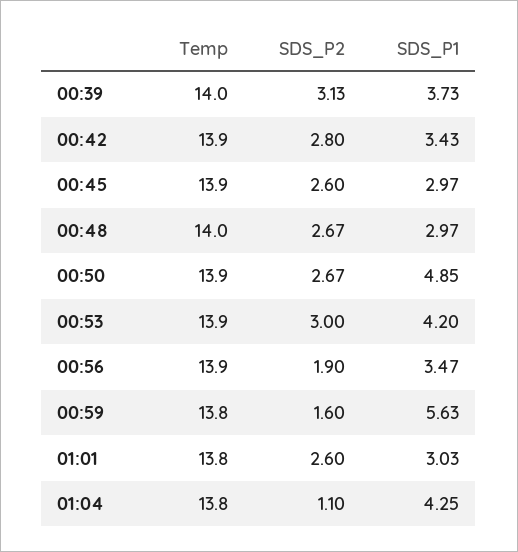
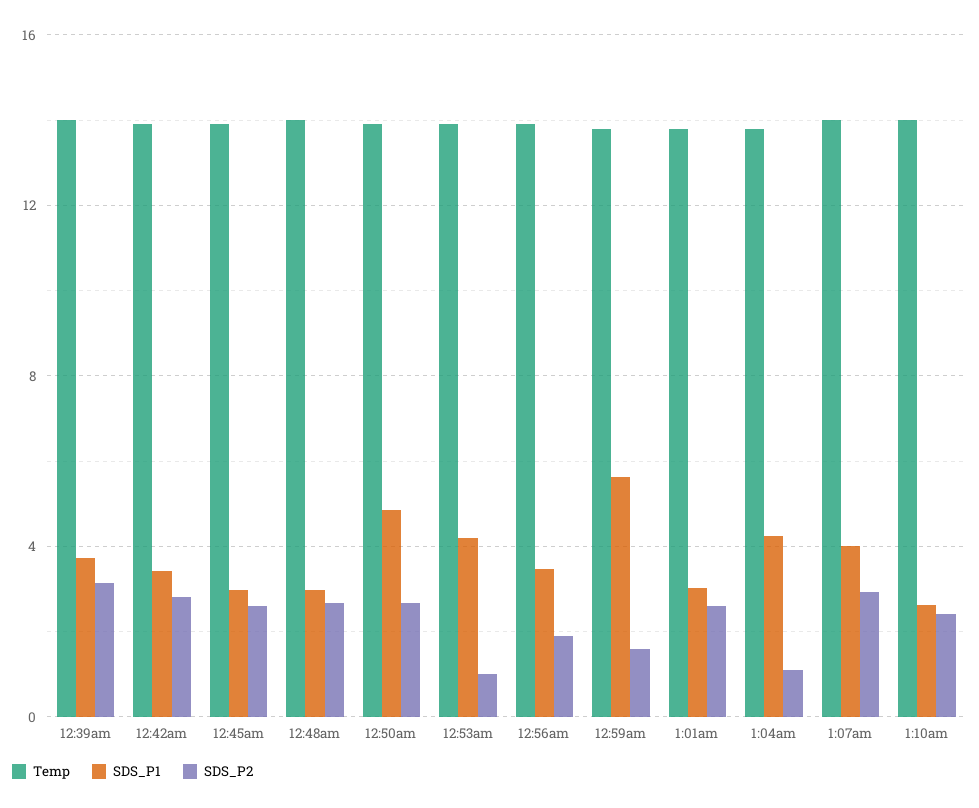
SDS_P2, 00:53: 3 -> 1
Temp, 1:07am: none -> 14
SDS_P1, 1:07am: none -> 4
SDS_P2, 1:07am: none -> 3
Temp, 1:10am: none -> 14
SDS_P1, 1:10am: none -> 2.5
SDS_P2, 1:10am: none -> 2.5

